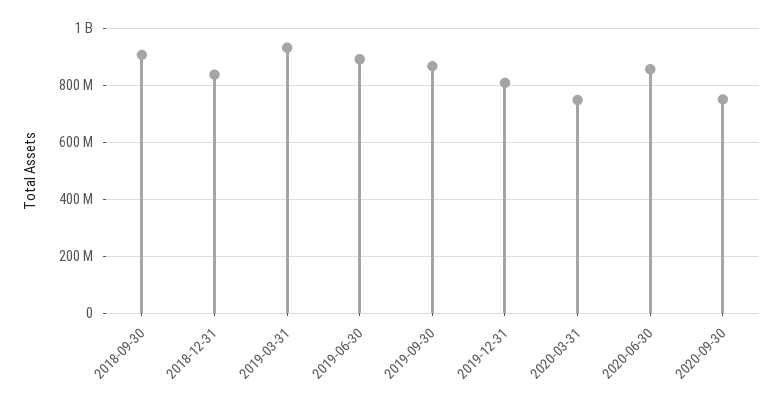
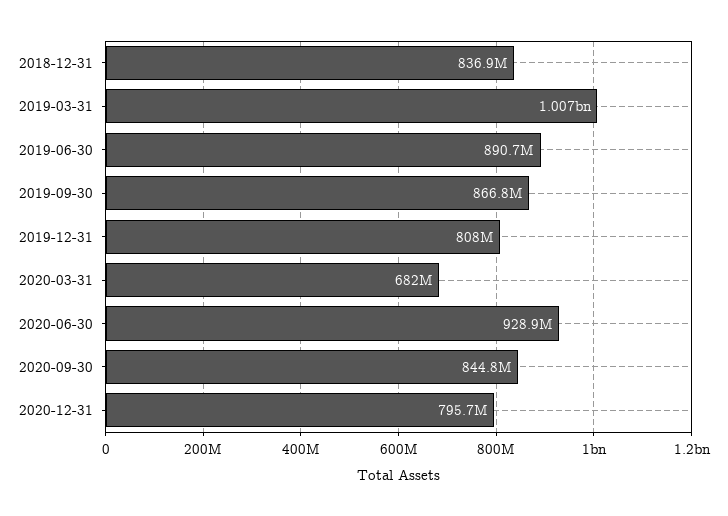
2018-09-30: 900000000 -> none
2019-03-31: 925000000 -> 1007000000
2020-03-31: 750000000 -> 682000000
2020-06-30: 850000000 -> 928900000
2020-09-30: 750000000 -> 844800000
2020-12-31: none -> 795700000

